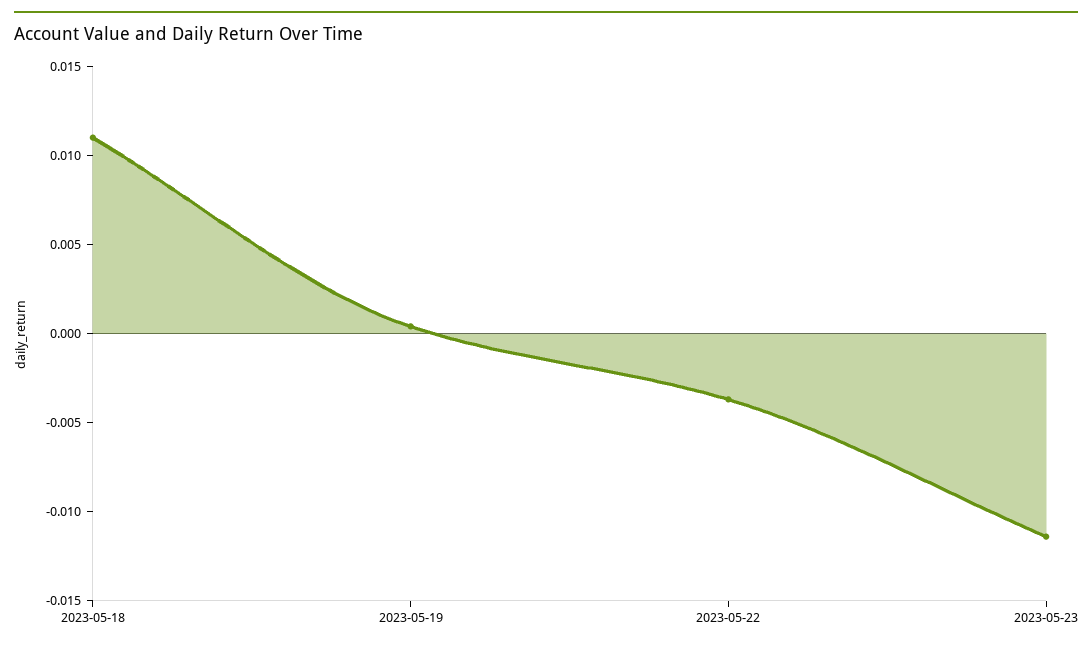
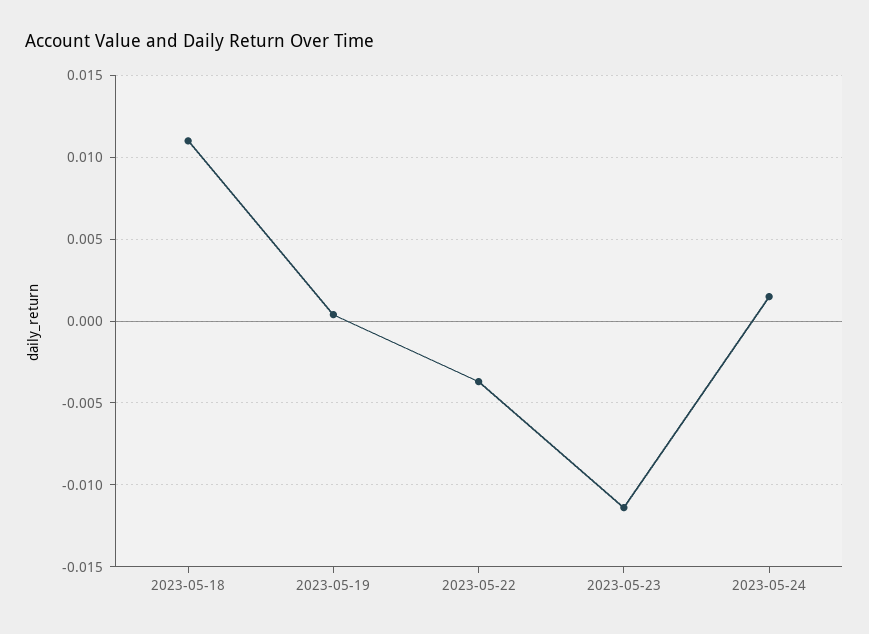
2023-05-24: none -> 0.0015

